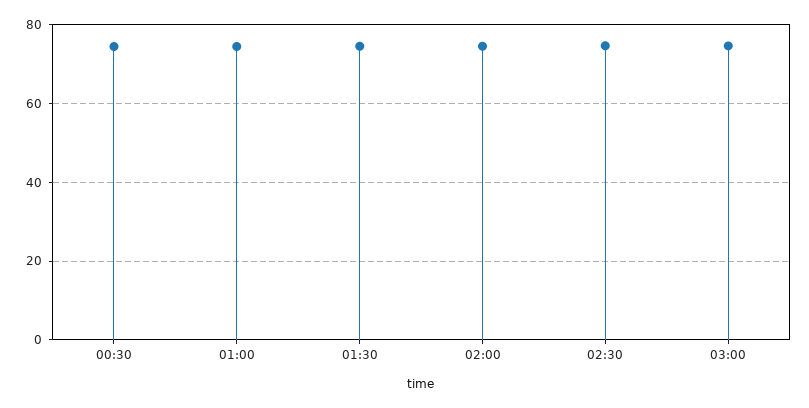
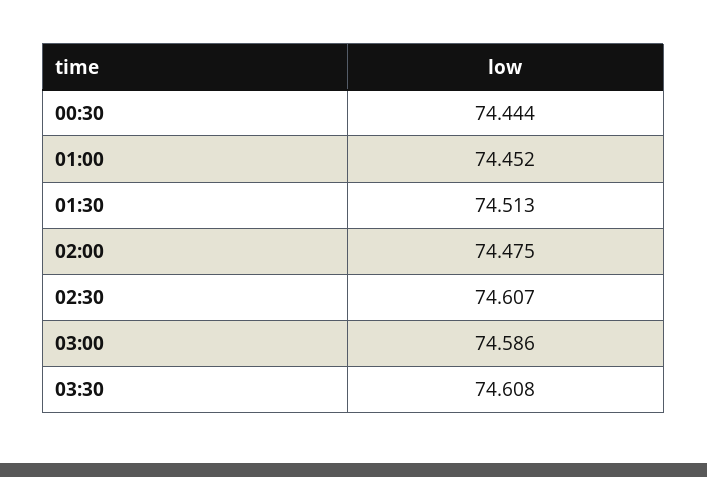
03:30: none -> 74.608

